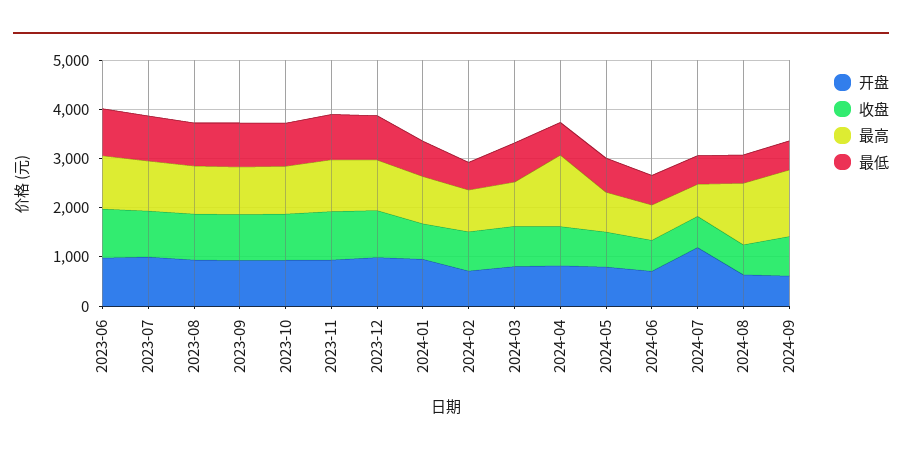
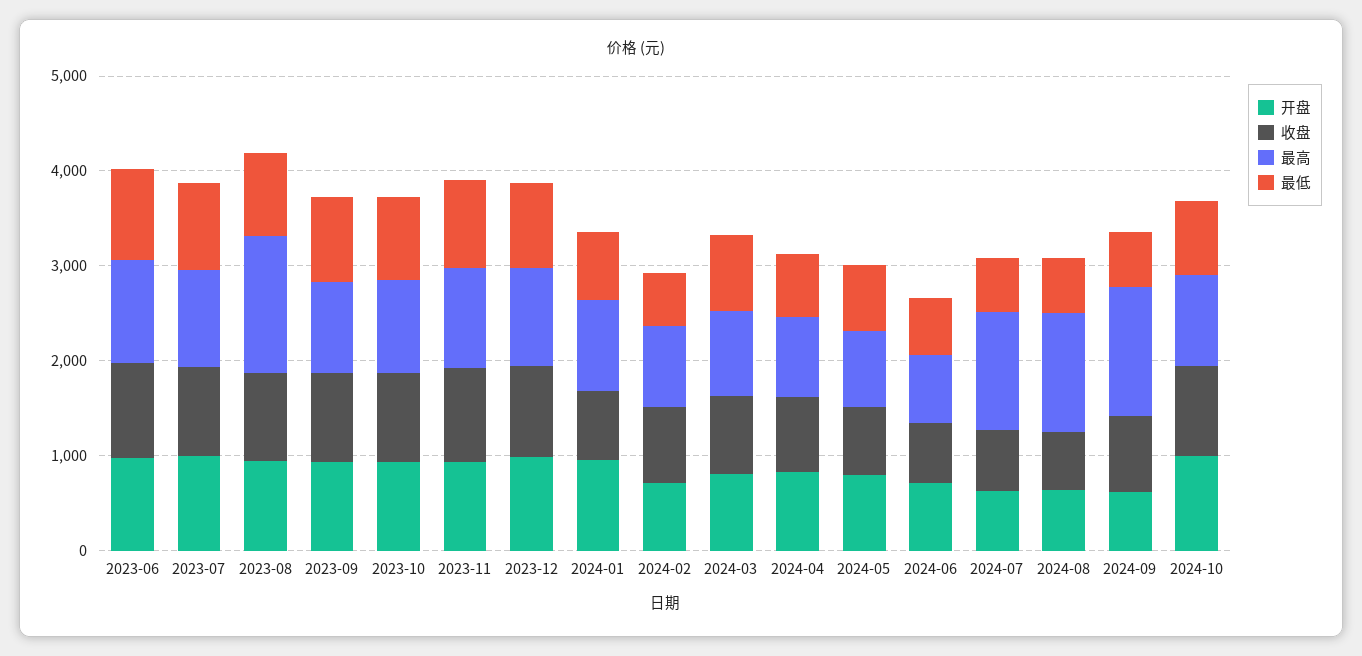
最高, 2023-08: 1000 -> 1400
最高, 2024-04: 1400 -> 800
开盘, 2024-07: 1200 -> 600
最高, 2024-07: 600 -> 1200
开盘, 2024-10: none -> 1000
收盘, 2024-10: none -> 1000
最高, 2024-10: none -> 1000
最低, 2024-10: none -> 800

